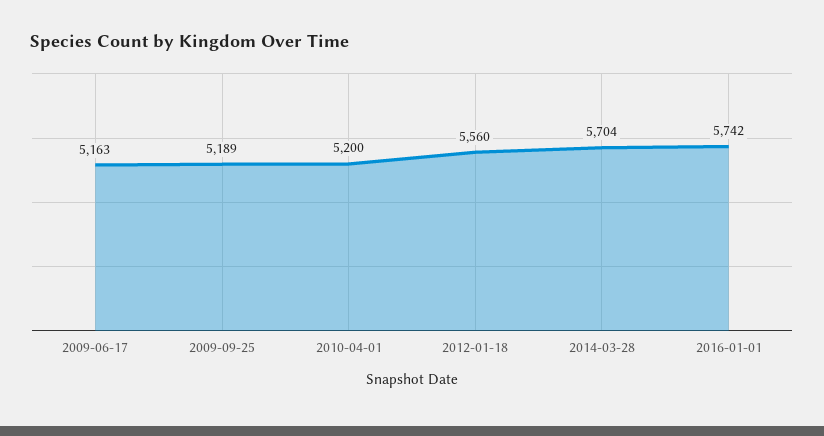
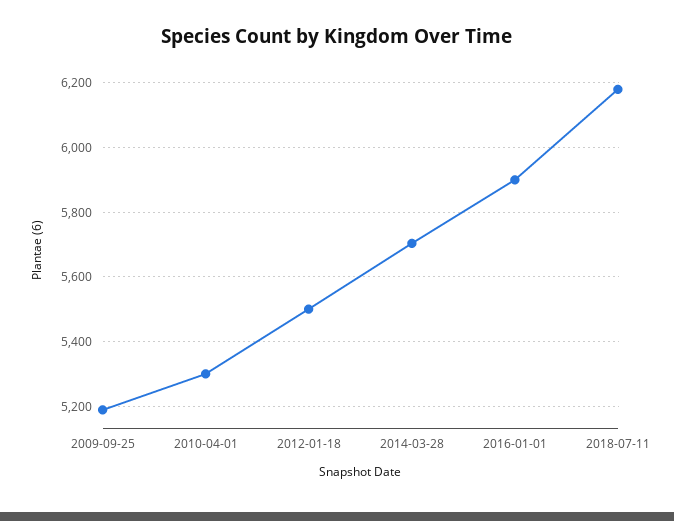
2009-06-17: 5163 -> none
2010-04-01: 5200 -> 5300
2012-01-18: 5560 -> 5500
2016-01-01: 5742 -> 5900
2018-07-11: none -> 6180

